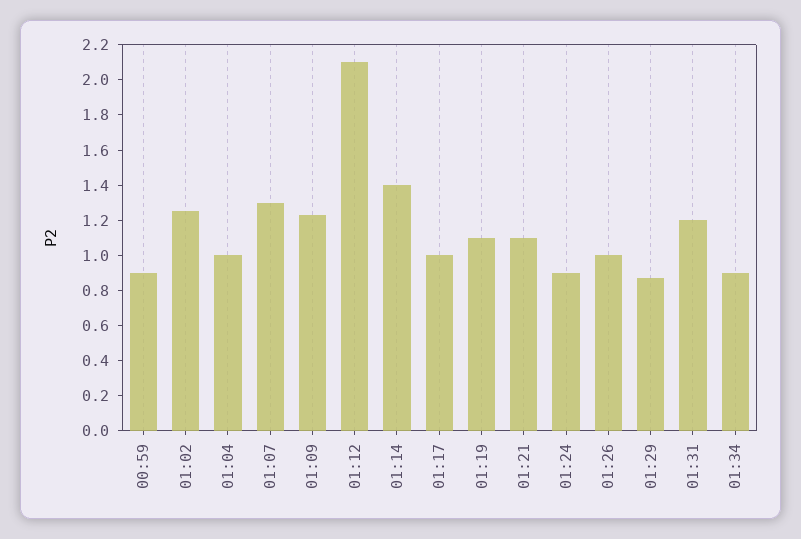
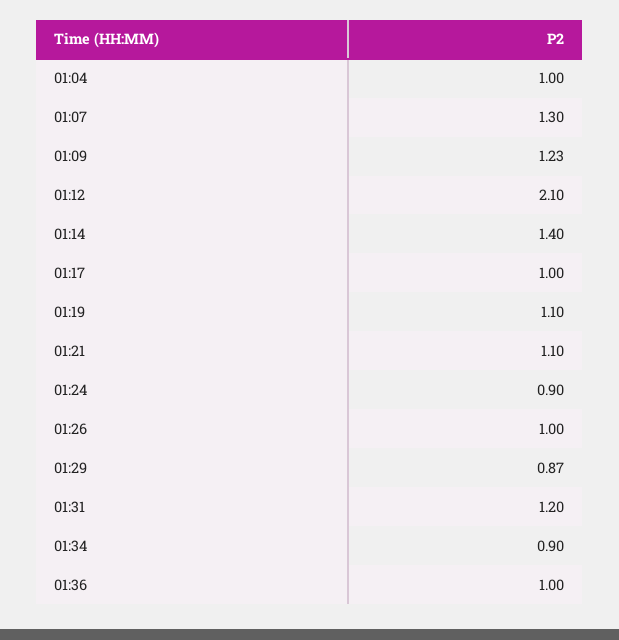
00:59: 0.9 -> none
01:02: 1.25 -> none
01:36: none -> 1

